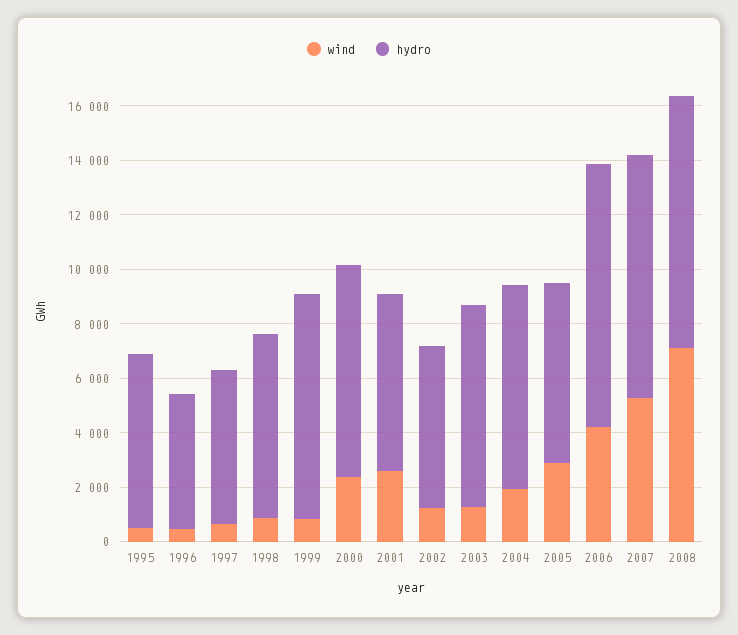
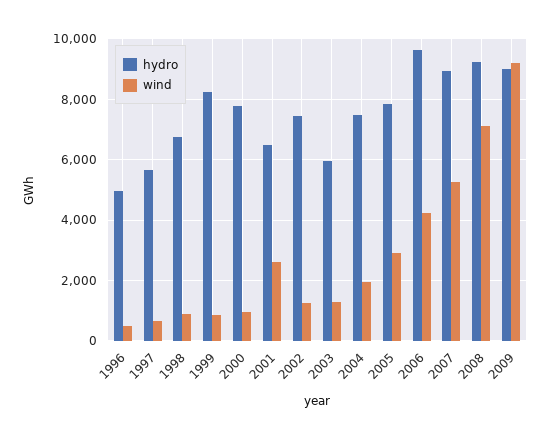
wind, 1995: 500 -> none
hydro, 1995: 6500 -> none
wind, 2000: 2500 -> 1000
hydro, 2002: 6000 -> 7400
hydro, 2003: 7500 -> 6000
hydro, 2005: 6500 -> 7800
hydro, 2009: none -> 9000
wind, 2009: none -> 9200

